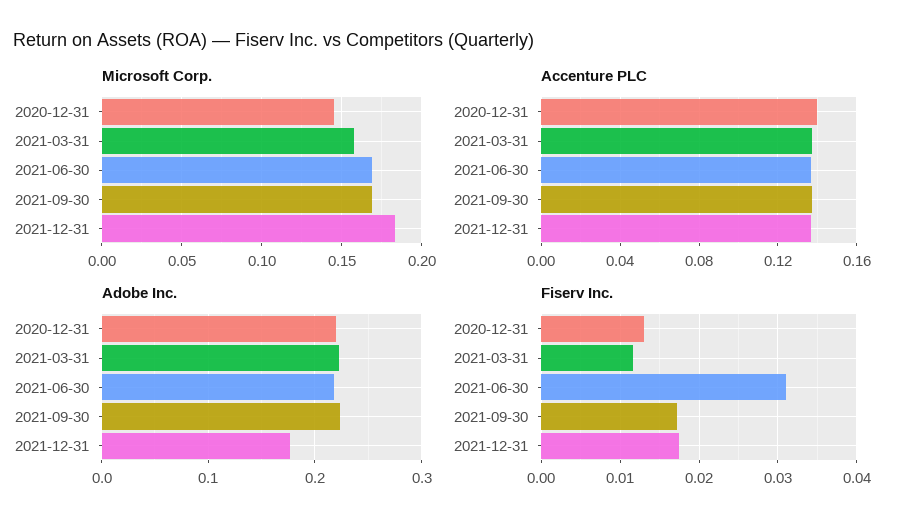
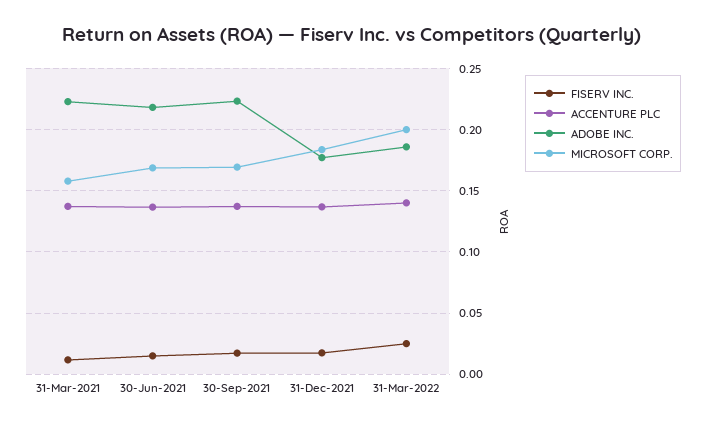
Microsoft Corp., 2020-12-31: 0.145 -> none
Accenture PLC, 2020-12-31: 0.14 -> none
Adobe Inc., 2020-12-31: 0.22 -> none
Fiserv Inc., 2020-12-31: 0.013 -> none
Fiserv Inc., 2021-06-30: 0.031 -> 0.015
Fiserv Inc., 31-Mar-2022: none -> 0.025
Accenture PLC, 31-Mar-2022: none -> 0.14
Adobe Inc., 31-Mar-2022: none -> 0.185
Microsoft Corp., 31-Mar-2022: none -> 0.2

